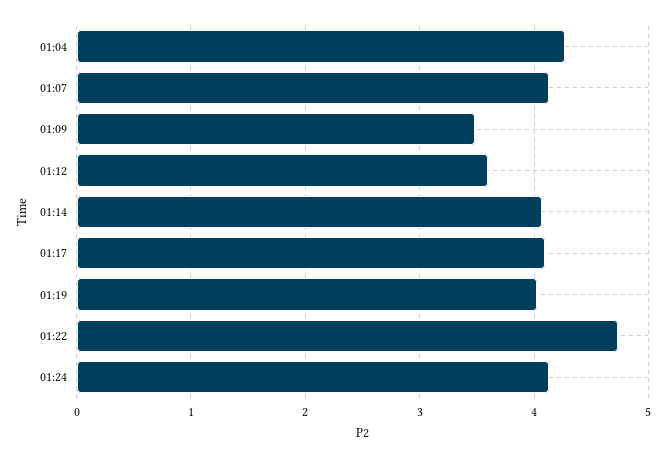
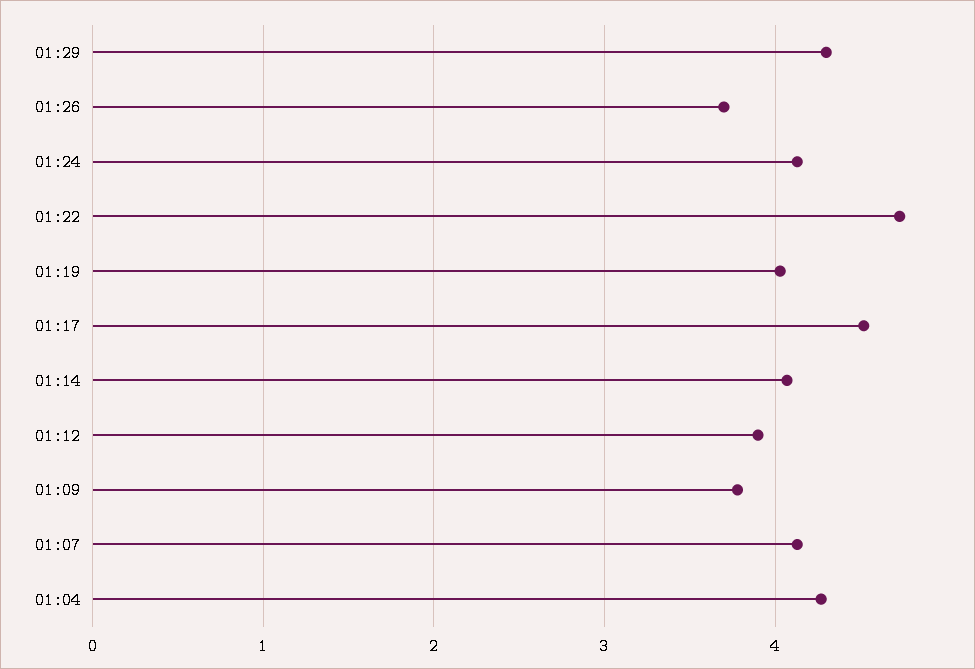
01:09: 3.5 -> 3.8
01:12: 3.6 -> 3.9
01:17: 4.1 -> 4.5
01:29: none -> 4.3
01:26: none -> 3.7

